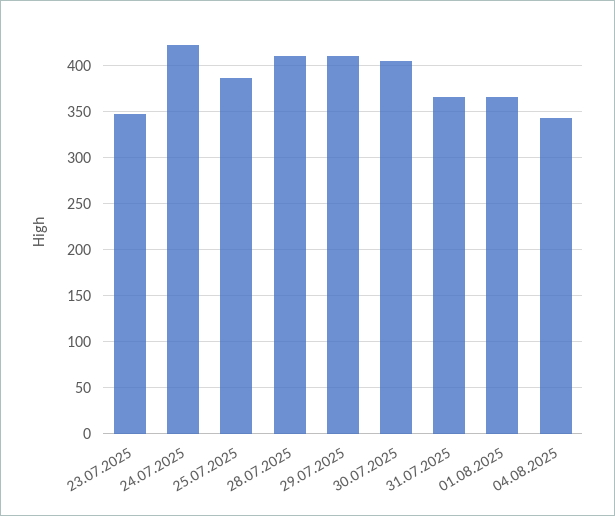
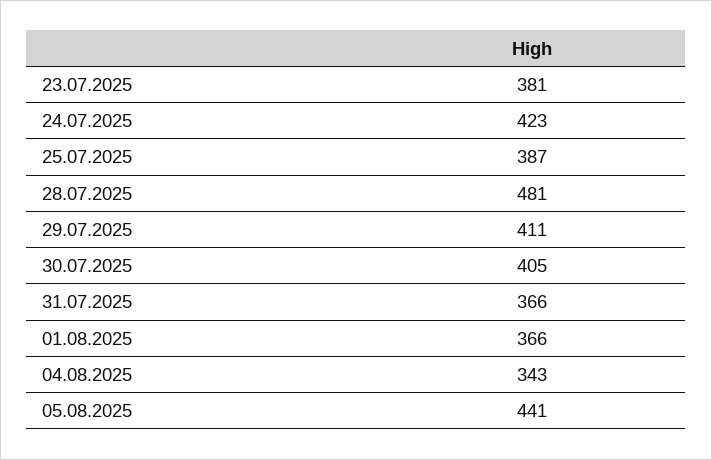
23.07.2025: 350 -> 381
28.07.2025: 410 -> 481
05.08.2025: none -> 441

